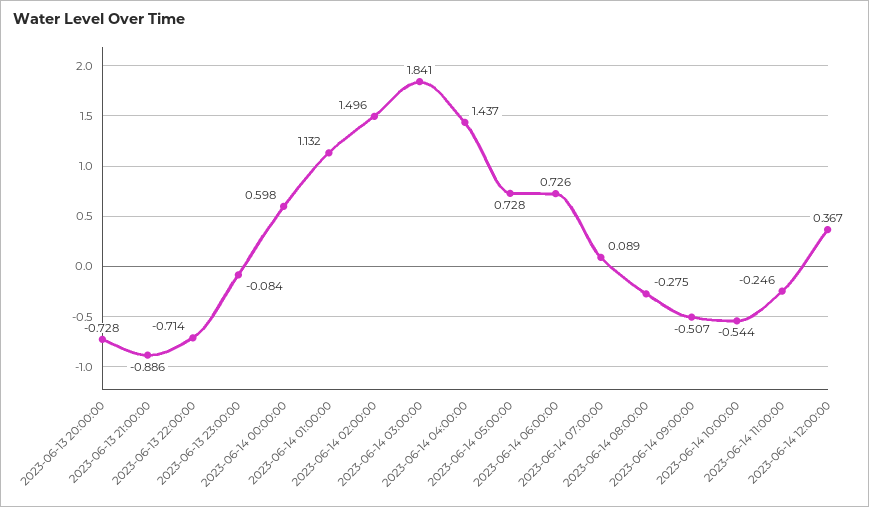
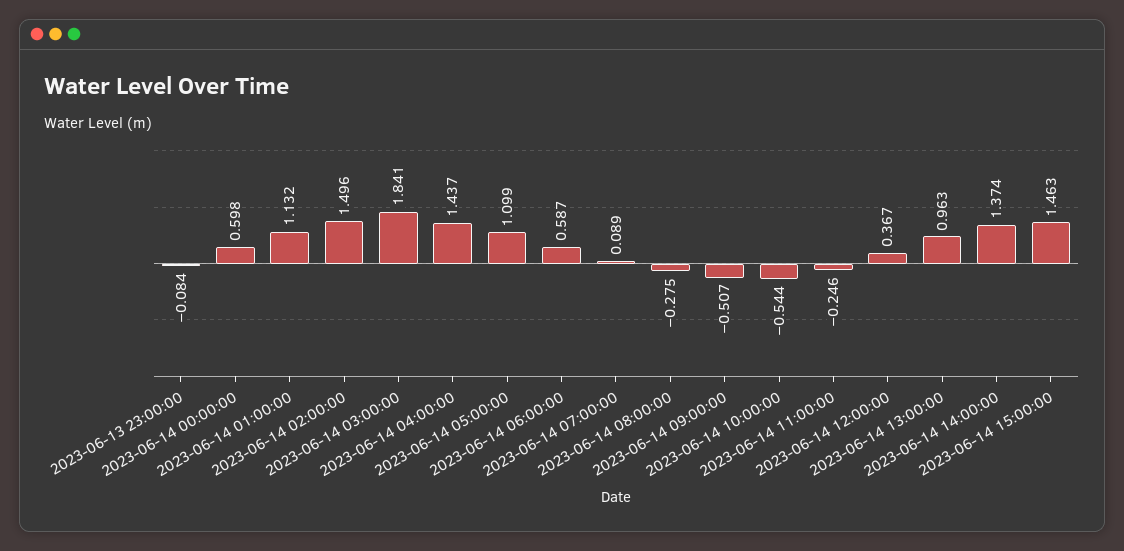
2023-06-13 20:00:00: -0.728 -> none
2023-06-13 21:00:00: -0.886 -> none
2023-06-13 22:00:00: -0.714 -> none
2023-06-14 05:00:00: 0.728 -> 1.099
2023-06-14 06:00:00: 0.726 -> 0.587
2023-06-14 13:00:00: none -> 0.963
2023-06-14 14:00:00: none -> 1.374
2023-06-14 15:00:00: none -> 1.463

